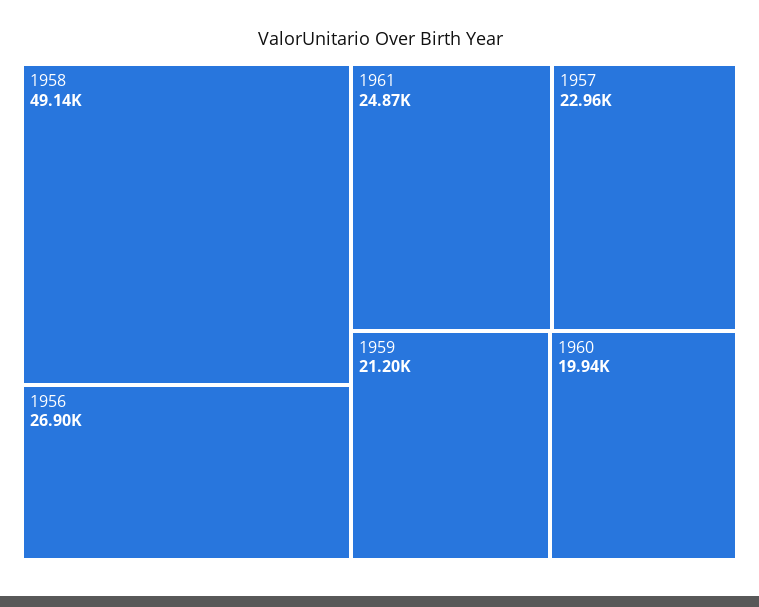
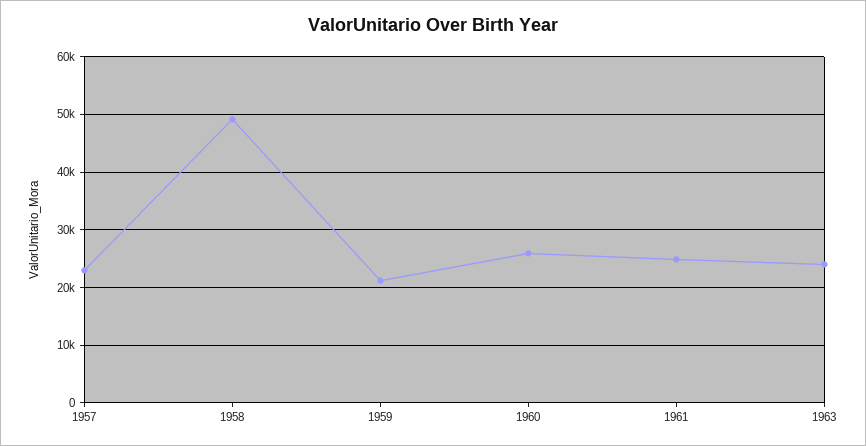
1956: 26900 -> none
1960: 19940 -> 26000
1963: none -> 24000

